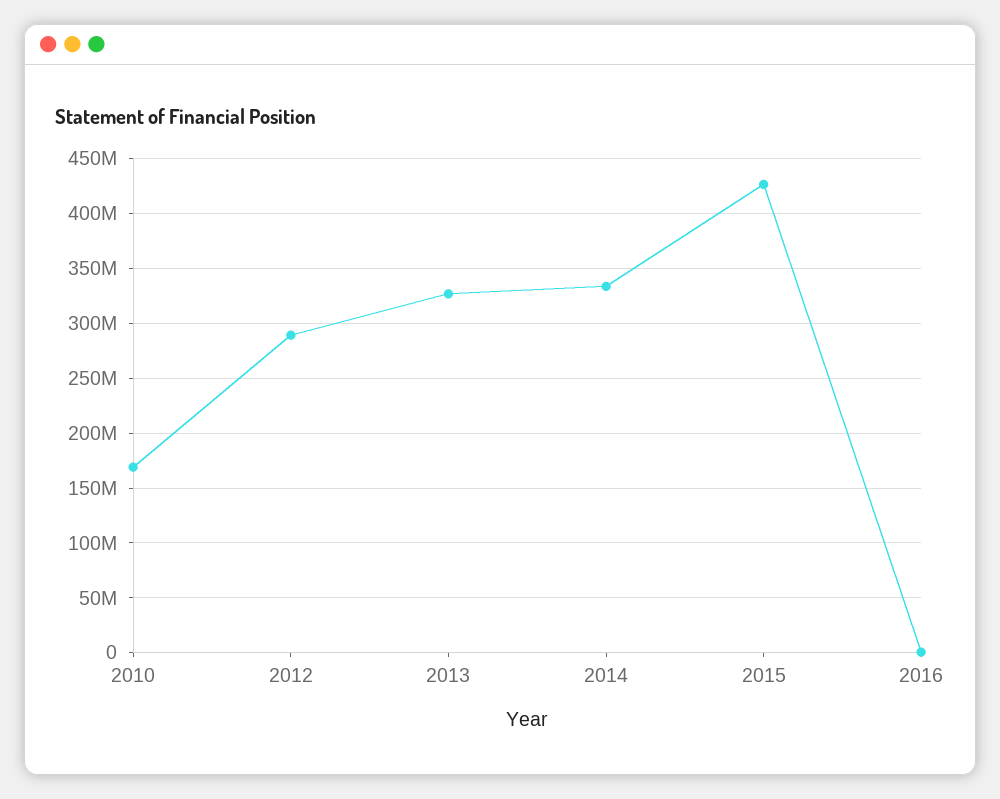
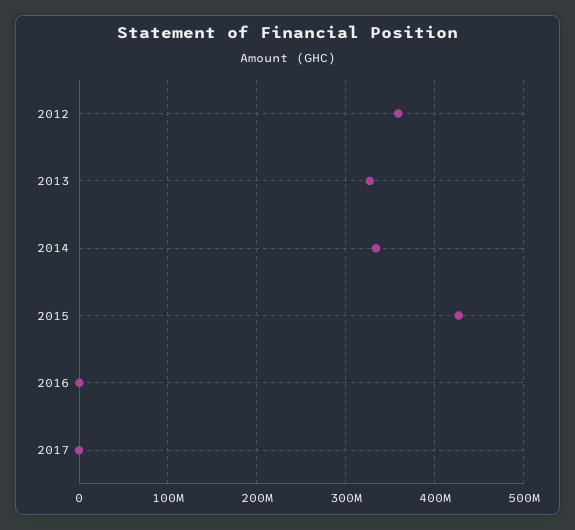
2010: 170000000 -> none
2012: 290000000 -> 360000000
2017: none -> 0

